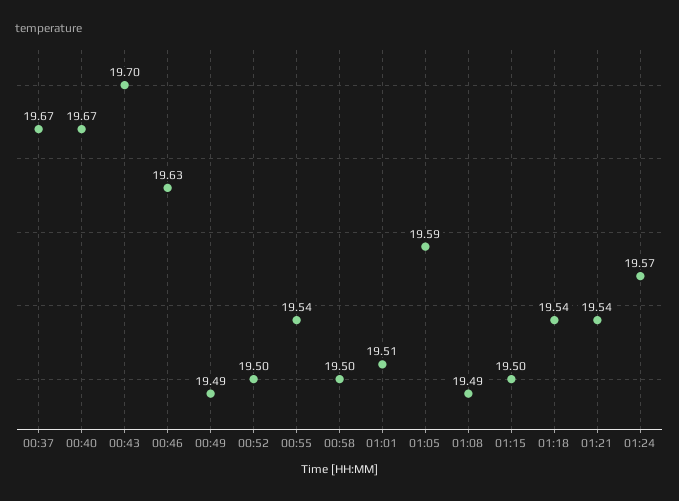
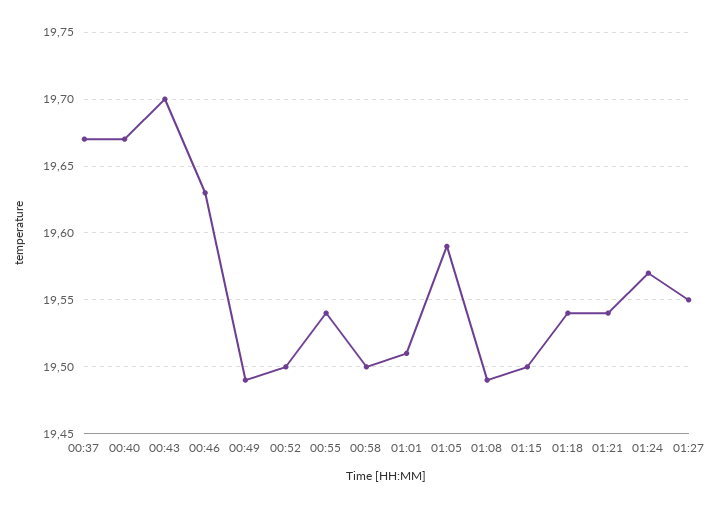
01:27: none -> 19.55

